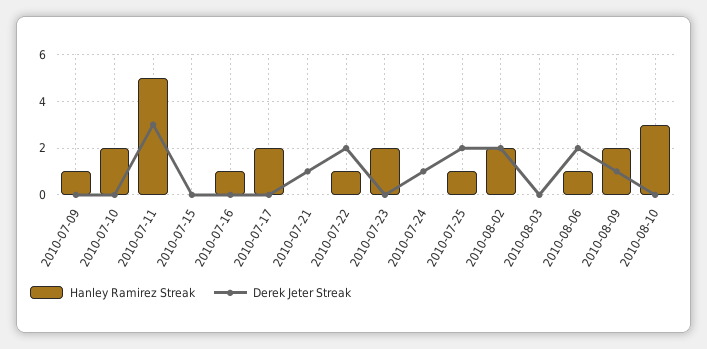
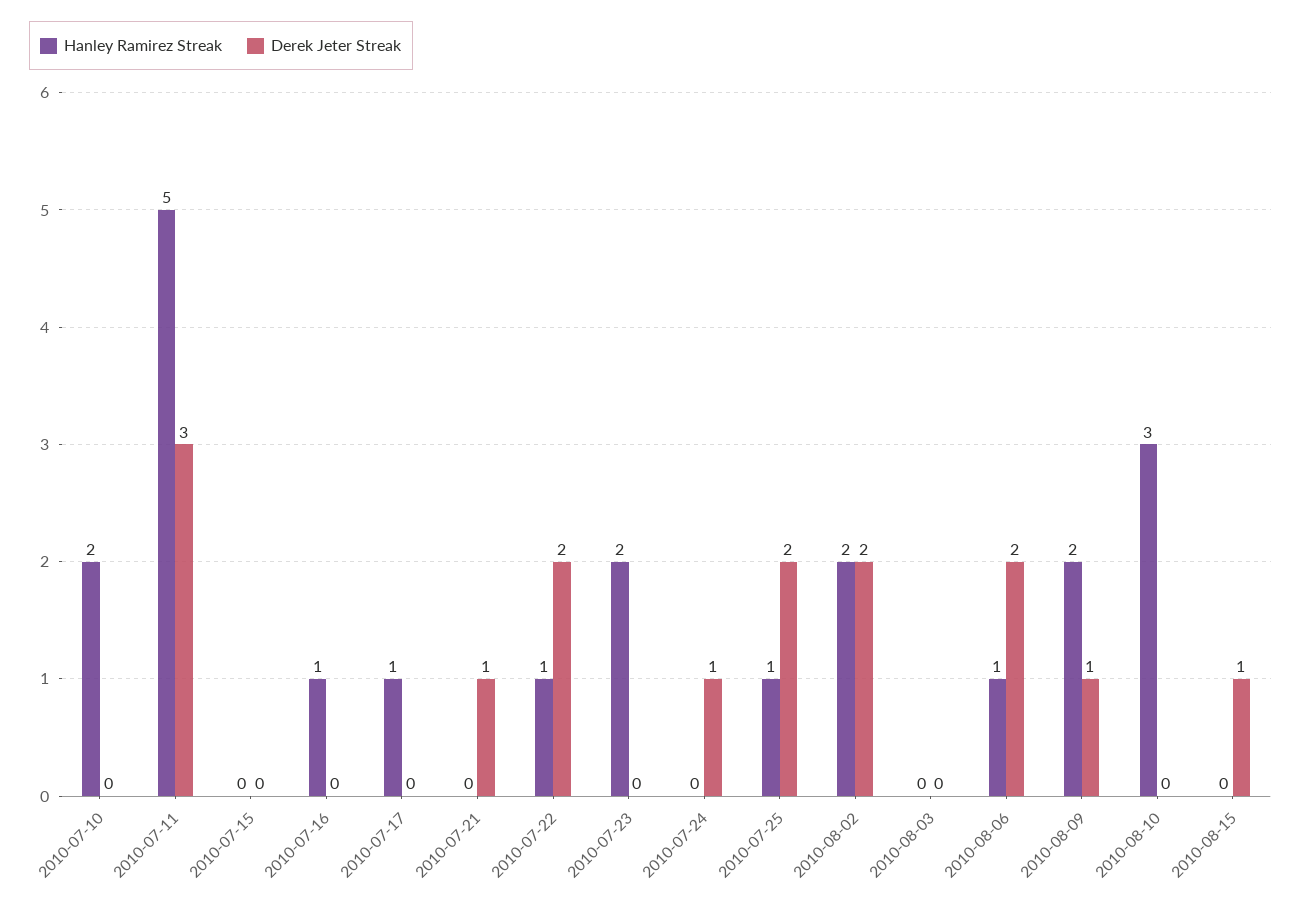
Hanley Ramirez Streak, 2010-07-09: 1 -> none
Derek Jeter Streak, 2010-07-09: 0 -> none
Hanley Ramirez Streak, 2010-07-17: 2 -> 1
Hanley Ramirez Streak, 2010-08-15: none -> 0
Derek Jeter Streak, 2010-08-15: none -> 1

